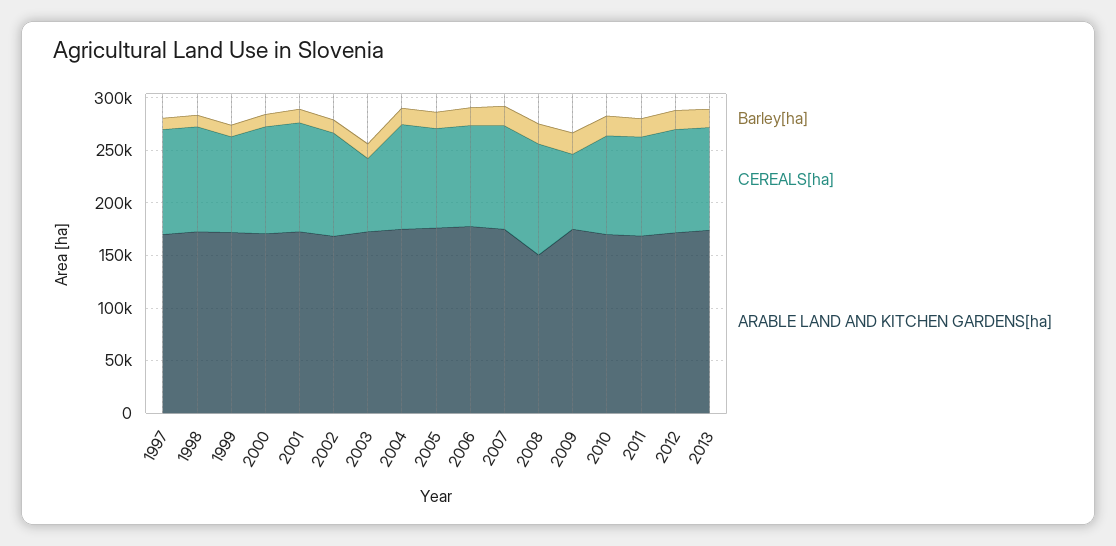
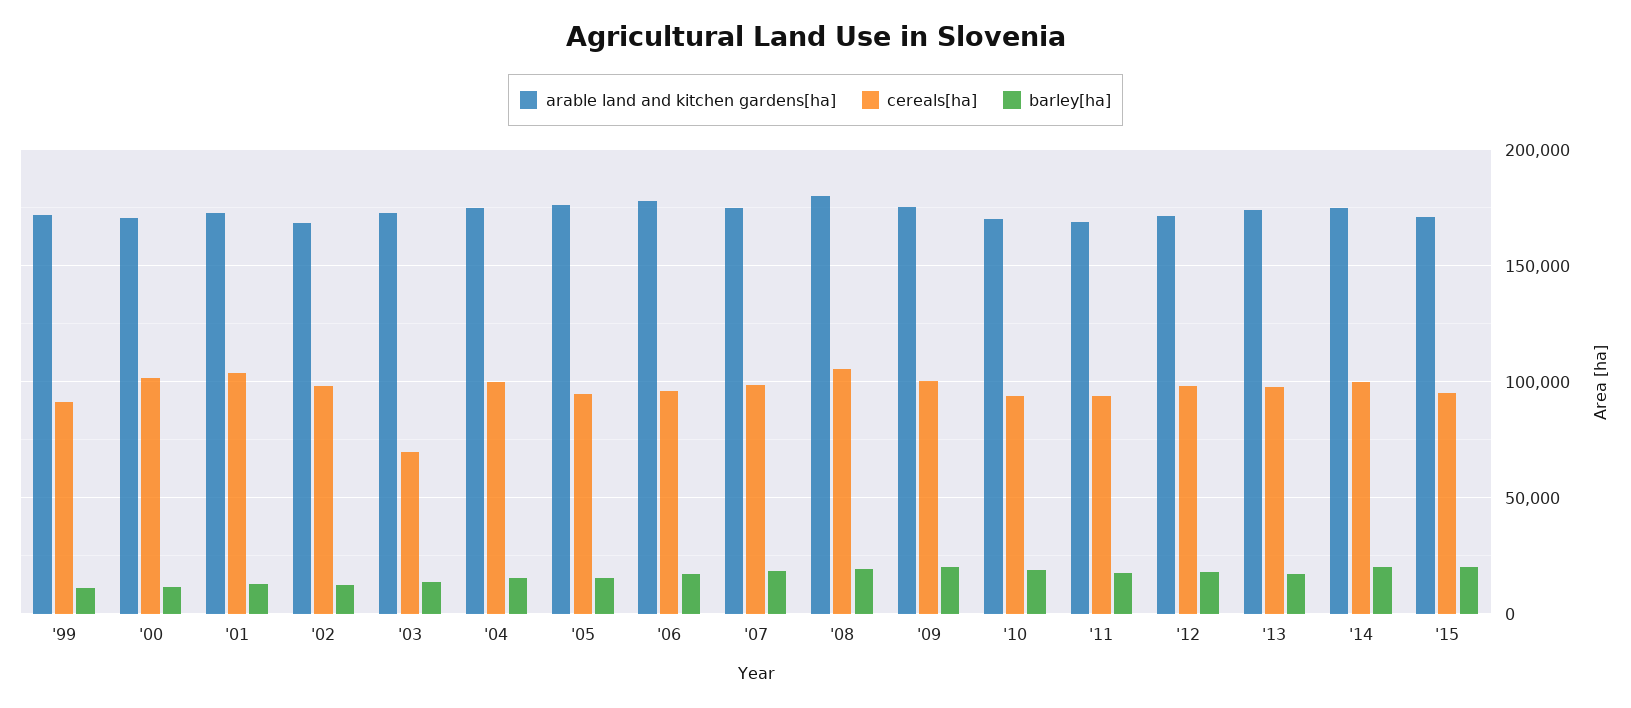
Barley[ha], 1997: 10000 -> none
CEREALS[ha], 1997: 100000 -> none
ARABLE LAND AND KITCHEN GARDENS[ha], 1997: 170000 -> none
Barley[ha], 1998: 10000 -> none
CEREALS[ha], 1998: 100000 -> none
ARABLE LAND AND KITCHEN GARDENS[ha], 1998: 170000 -> none
ARABLE LAND AND KITCHEN GARDENS[ha], 2008: 150000 -> 180000
CEREALS[ha], 2009: 70000 -> 100000
ARABLE LAND AND KITCHEN GARDENS[ha], '14: none -> 175000
CEREALS[ha], '14: none -> 100000
Barley[ha], '14: none -> 20000
ARABLE LAND AND KITCHEN GARDENS[ha], '15: none -> 170000
CEREALS[ha], '15: none -> 95000
Barley[ha], '15: none -> 20000

